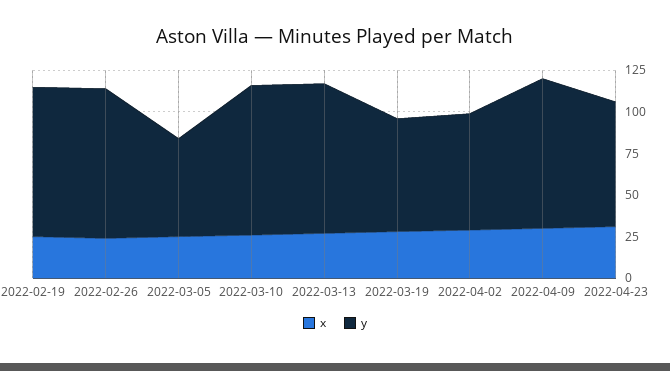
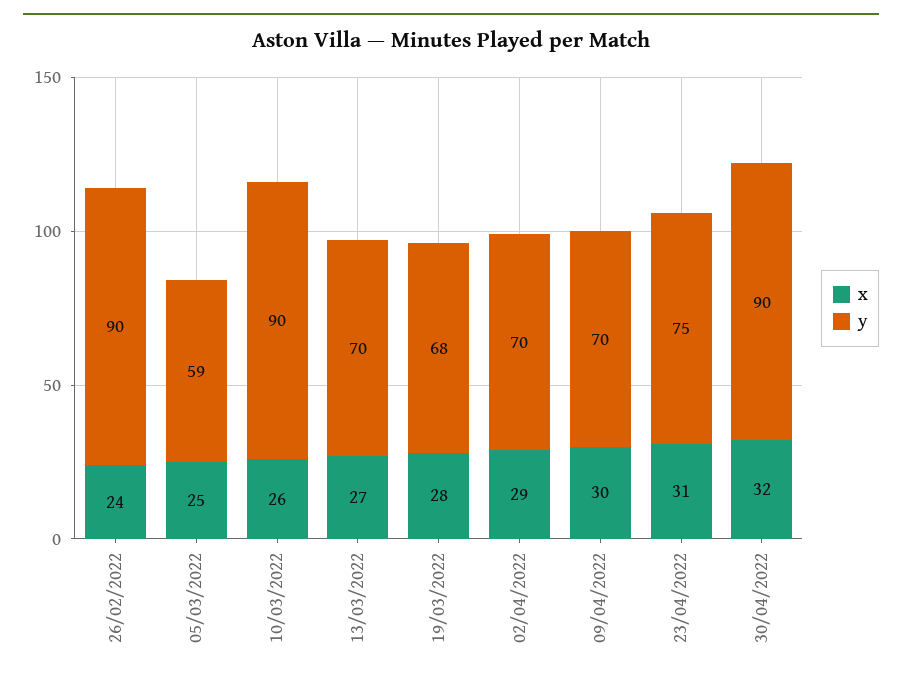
x, 2022-02-19: 25 -> none
y, 2022-02-19: 90 -> none
y, 2022-03-13: 90 -> 70
y, 2022-04-09: 90 -> 70
x, 30/04/2022: none -> 32
y, 30/04/2022: none -> 90

